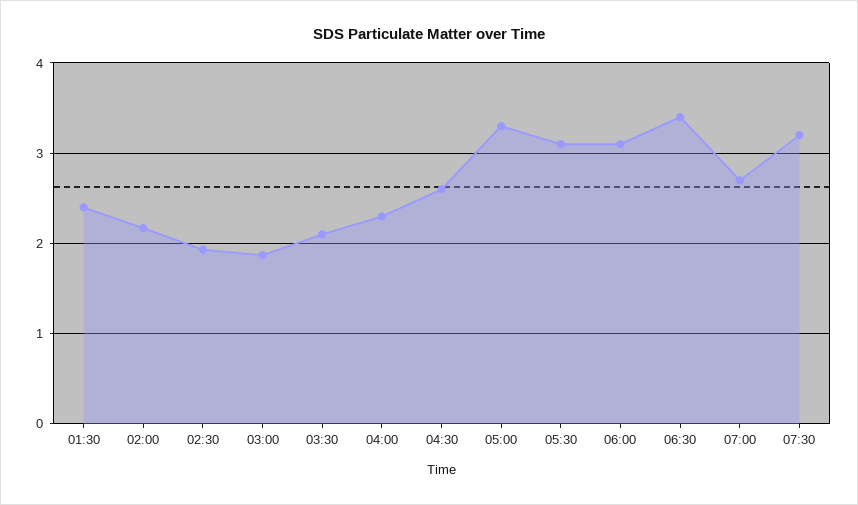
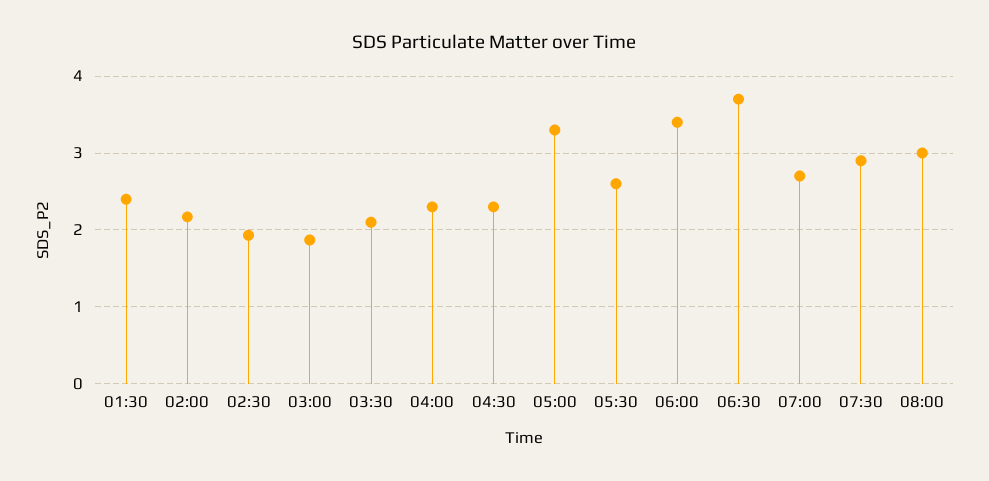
04:30: 2.6 -> 2.3
05:30: 3.1 -> 2.6
06:00: 3.1 -> 3.4
06:30: 3.4 -> 3.7
07:30: 3.2 -> 2.9
08:00: none -> 3

